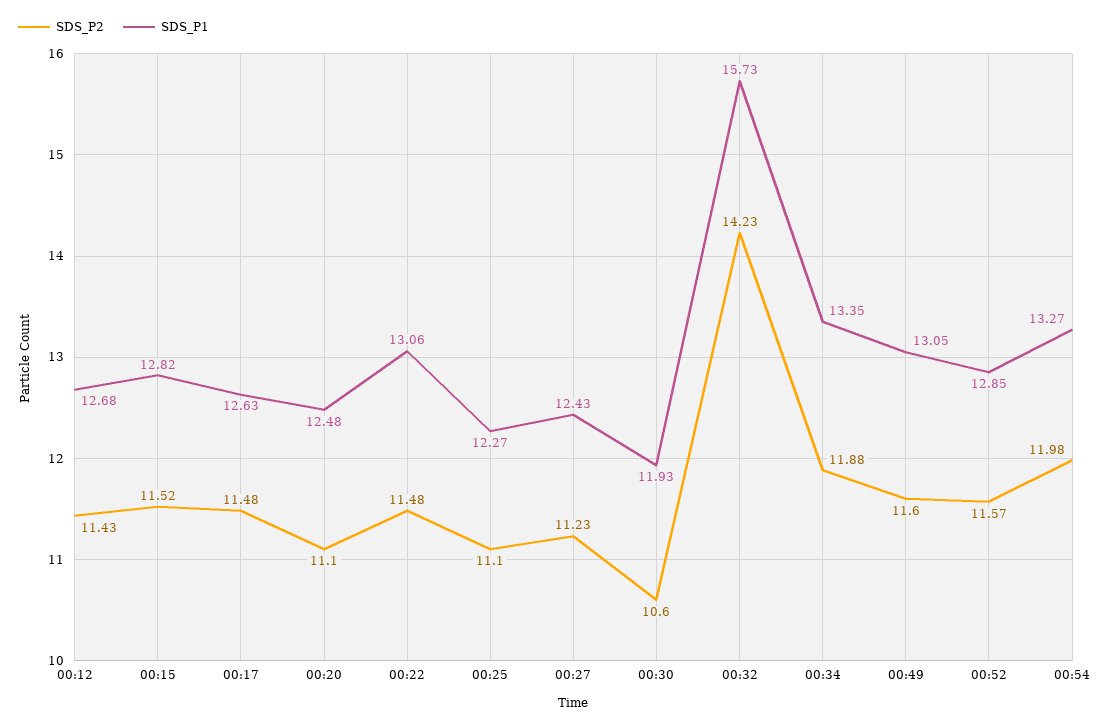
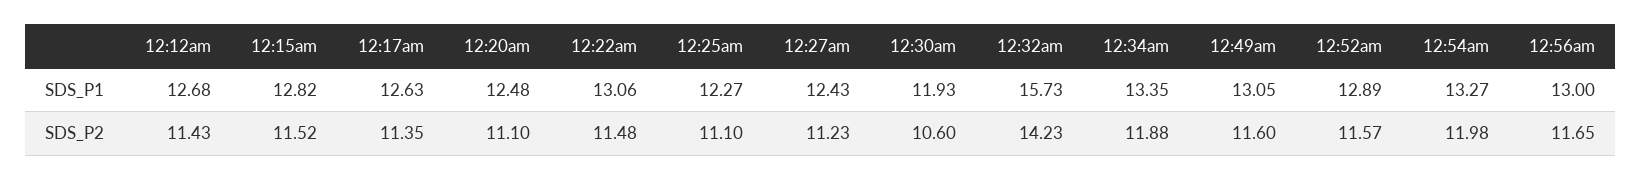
SDS_P2, 00:17: 11.48 -> 11.35
SDS_P1, 00:52: 12.85 -> 12.89
SDS_P1, 12:56am: none -> 13
SDS_P2, 12:56am: none -> 11.65

